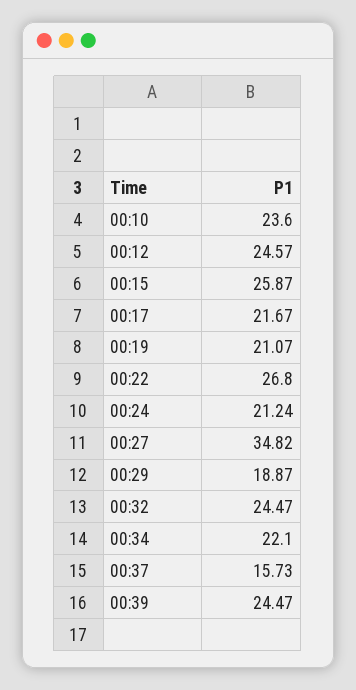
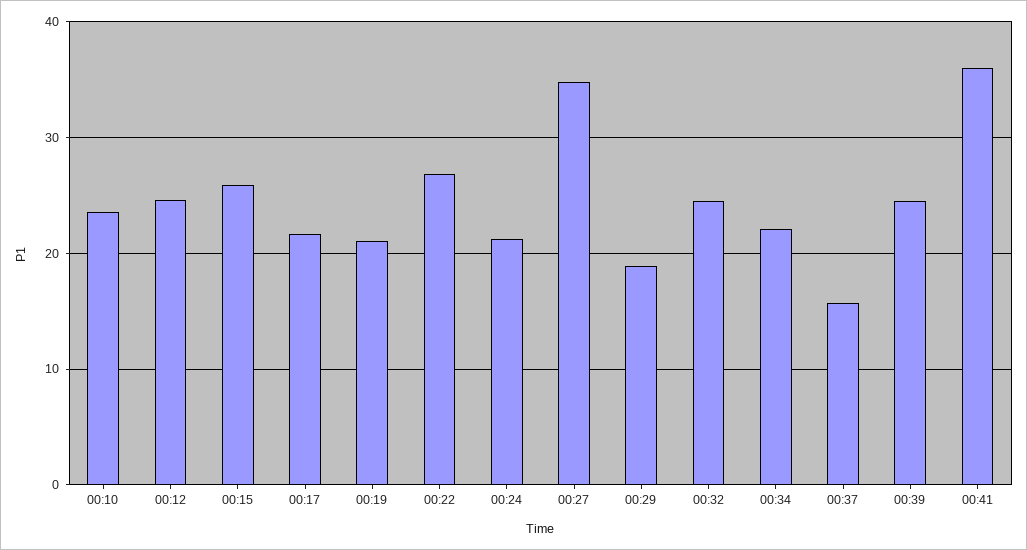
00:41: none -> 36

